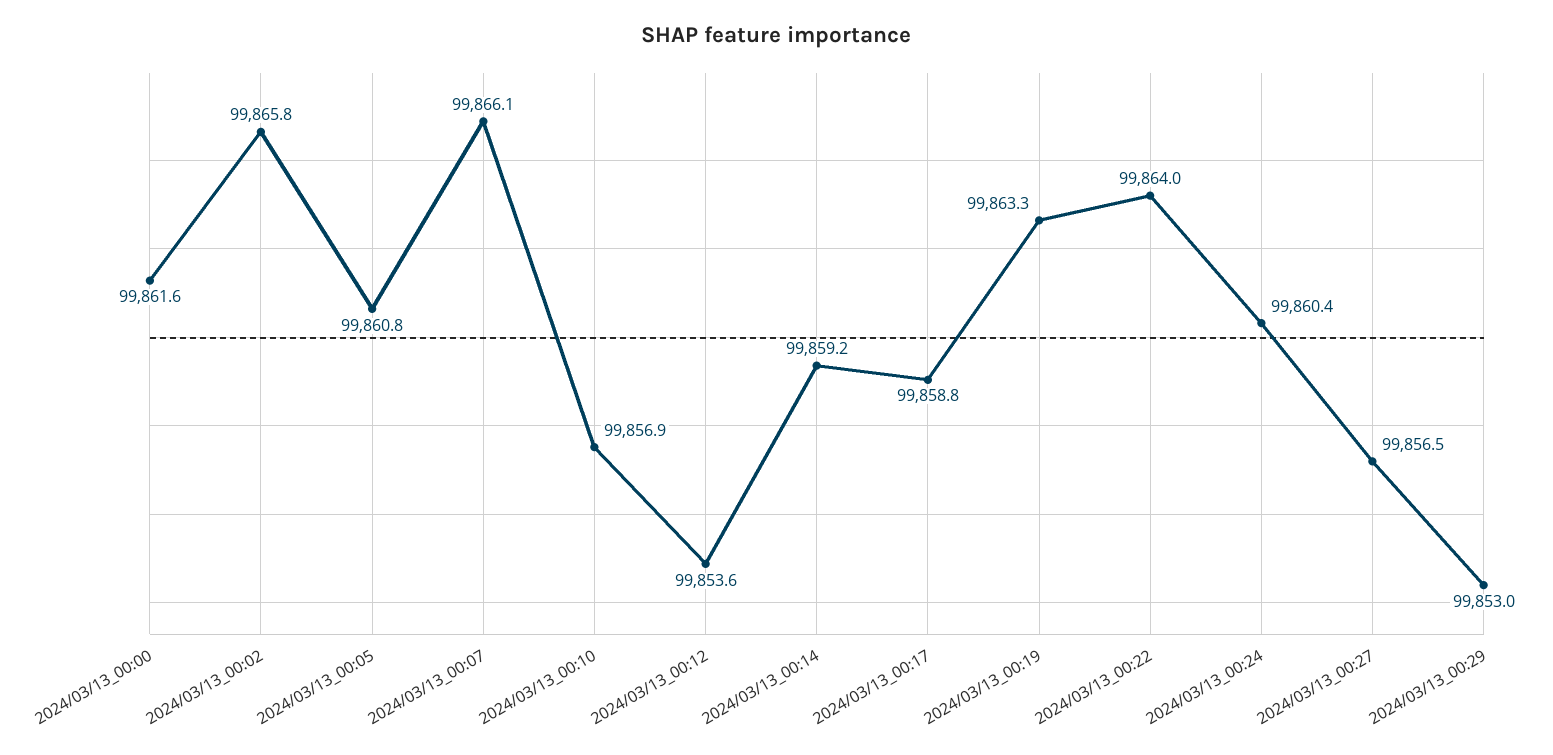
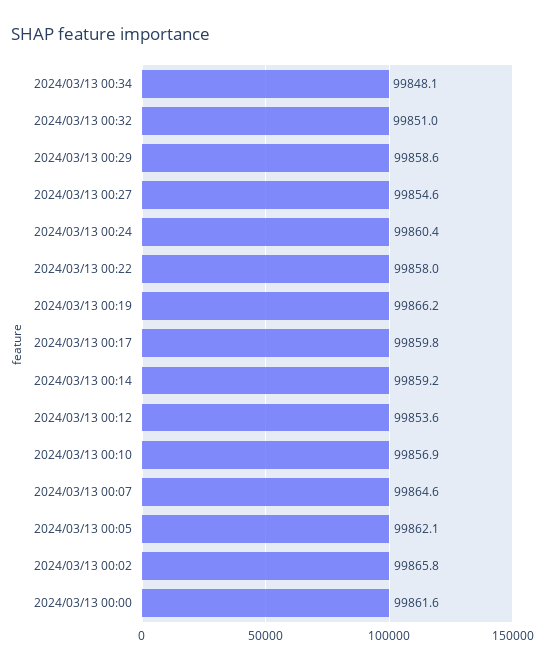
2024/03/13_00:05: 99860.8 -> 99862.1
2024/03/13_00:07: 99866.1 -> 99864.6
2024/03/13_00:17: 99858.8 -> 99859.8
2024/03/13_00:19: 99863.3 -> 99866.2
2024/03/13_00:22: 99864 -> 99858
2024/03/13_00:27: 99856.5 -> 99854.6
2024/03/13_00:29: 99853 -> 99858.6
2024/03/13 00:34: none -> 99848.1
2024/03/13 00:32: none -> 99851

